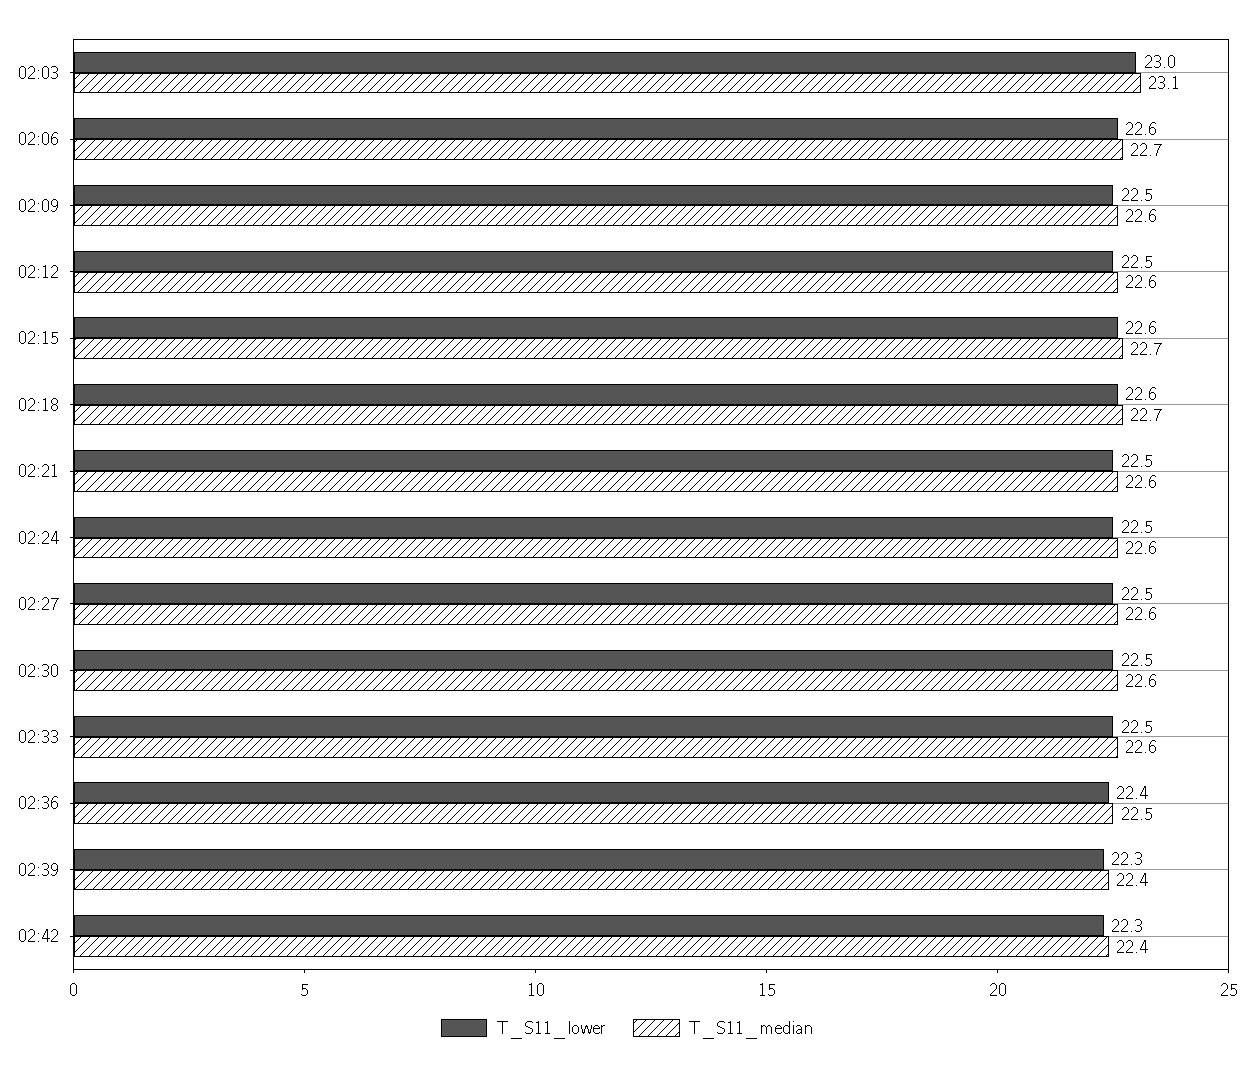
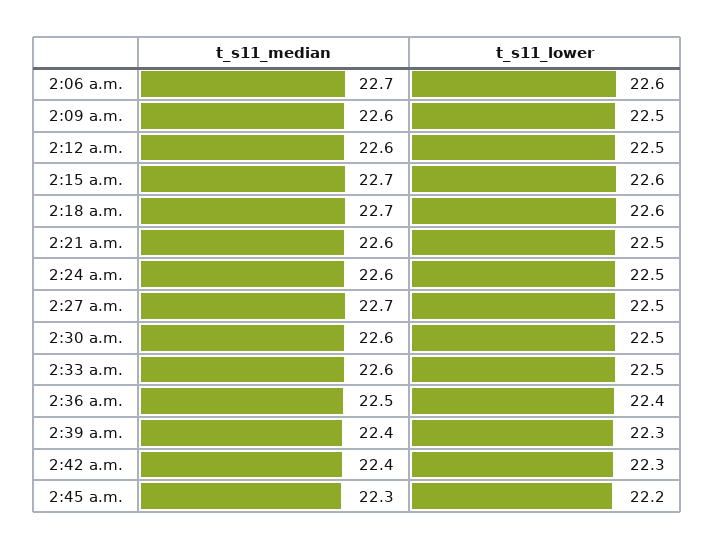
T_S11_lower, 02:03: 23 -> none
T_S11_median, 02:03: 23.1 -> none
T_S11_median, 02:27: 22.6 -> 22.7
T_S11_median, 2:45 a.m.: none -> 22.3
T_S11_lower, 2:45 a.m.: none -> 22.2

